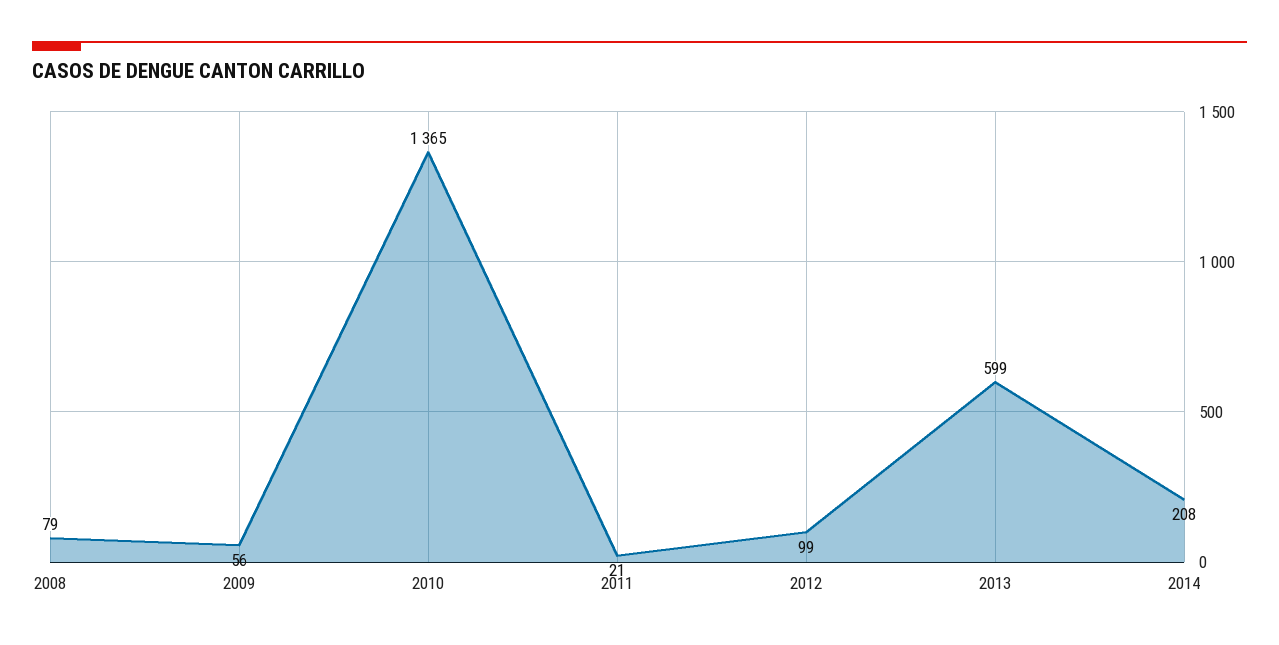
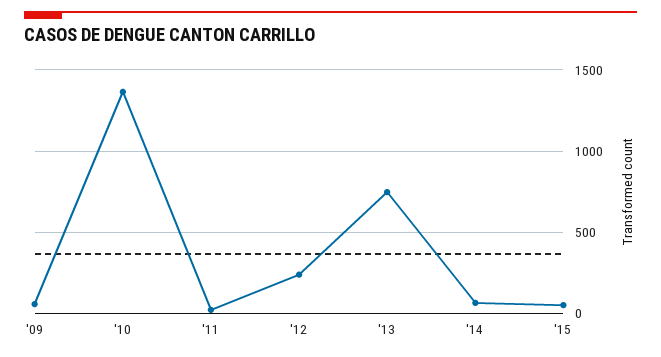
2008: 79 -> none
2012: 99 -> 250
2013: 599 -> 750
2014: 208 -> 50
'15: none -> 50

